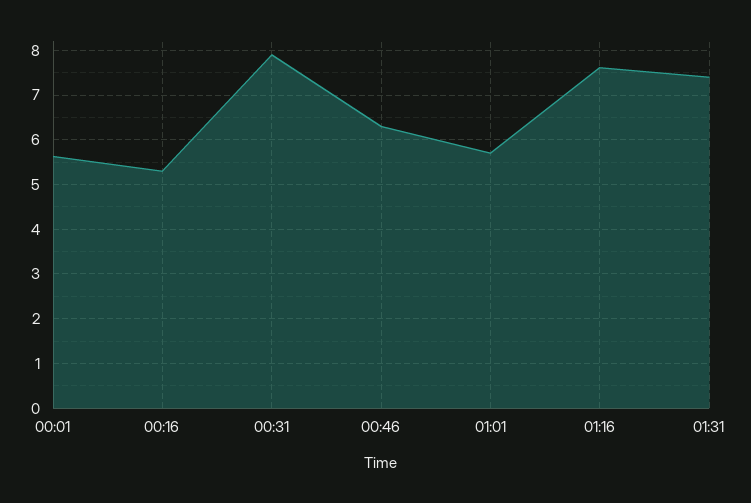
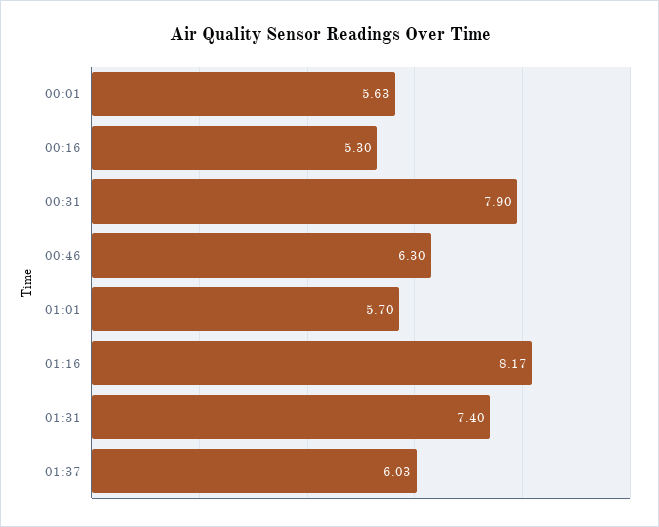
01:16: 7.6 -> 8.17
01:37: none -> 6.03

